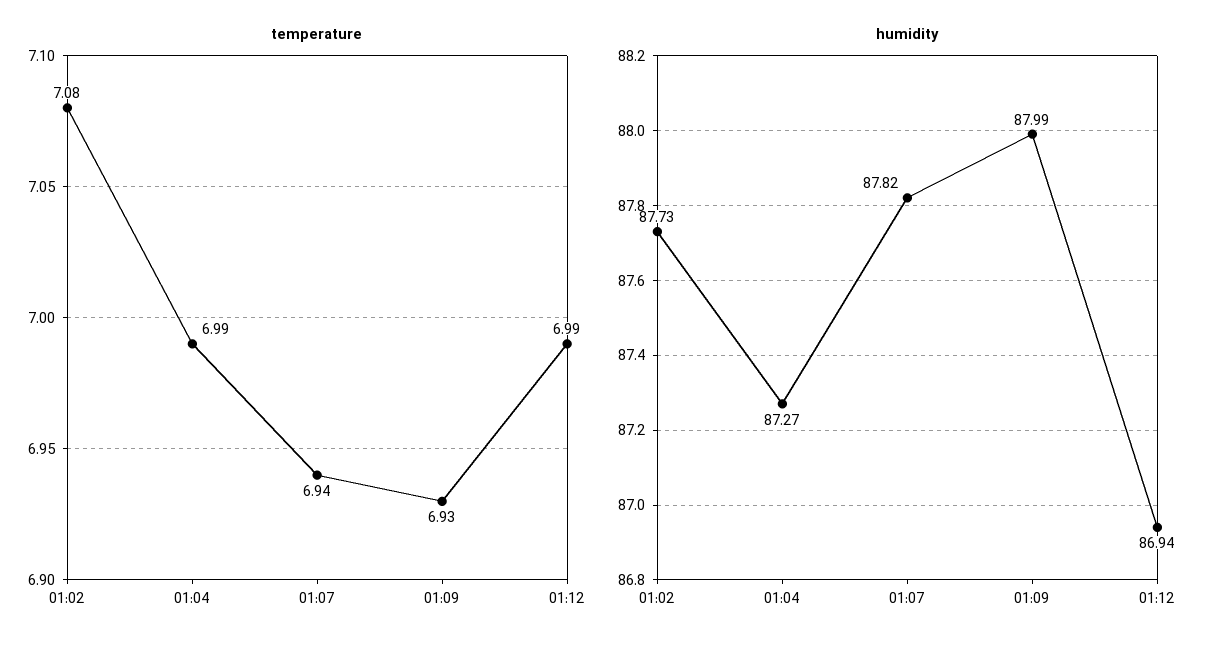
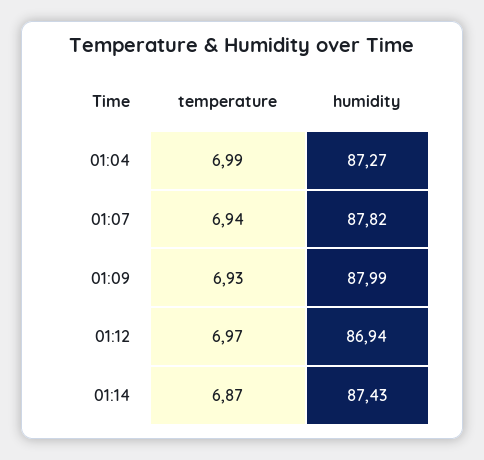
temperature, 01:02: 7.08 -> none
temperature, 01:12: 6.99 -> 6.97
humidity, 01:02: 87.73 -> none
temperature, 01:14: none -> 6.87
humidity, 01:14: none -> 87.43

